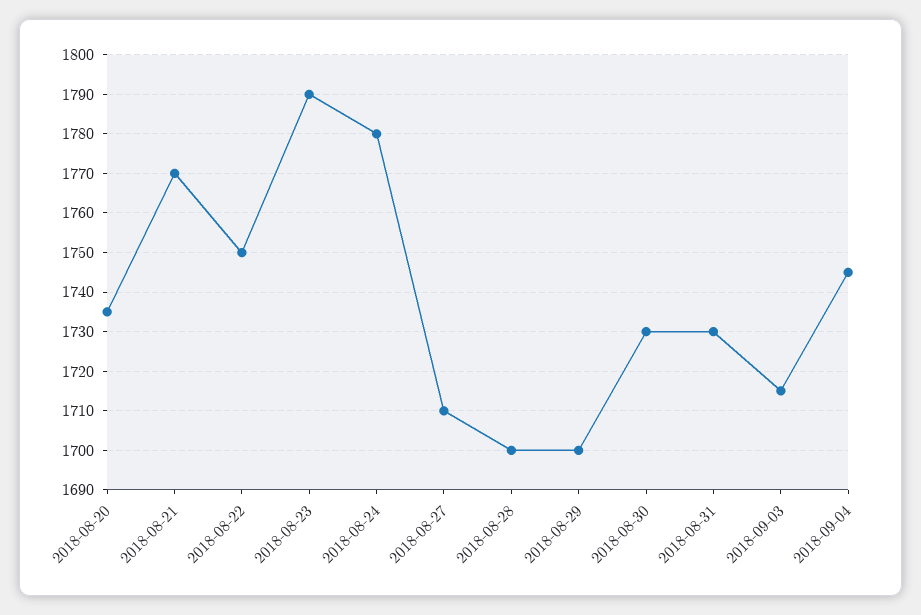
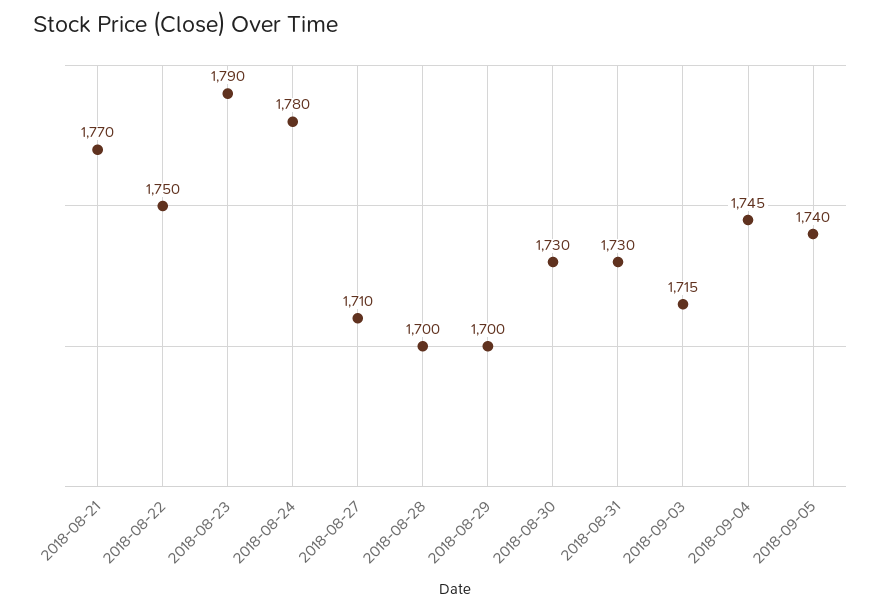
2018-08-20: 1735 -> none
2018-09-05: none -> 1740

